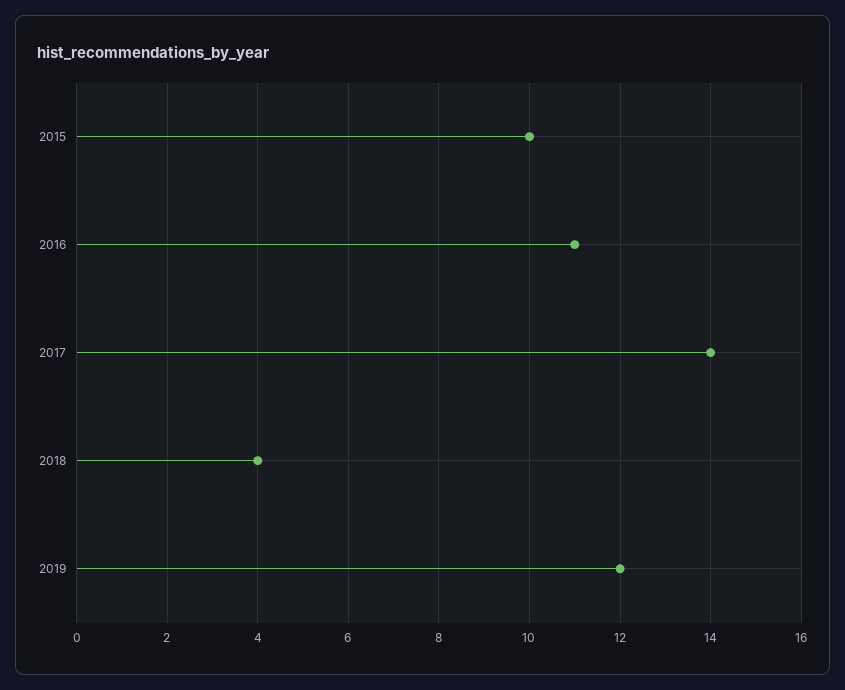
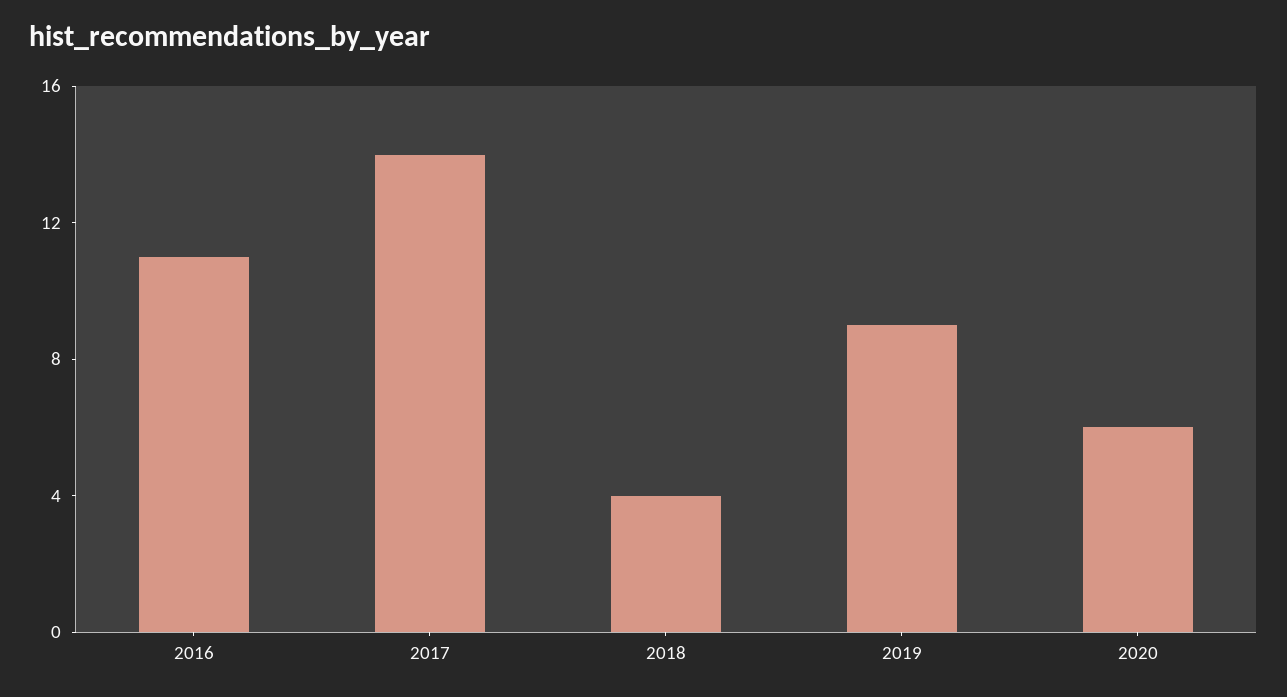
2015: 10 -> none
2019: 12 -> 9
2020: none -> 6

